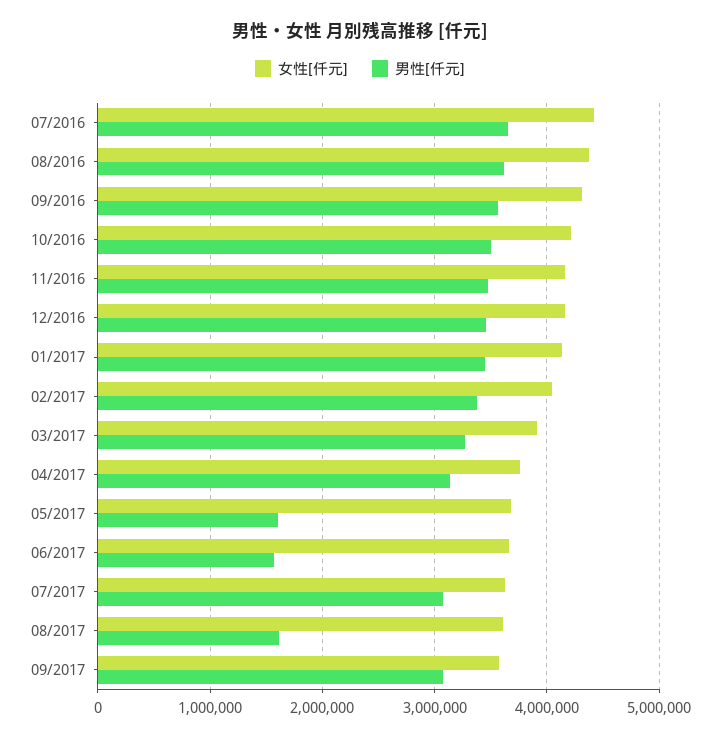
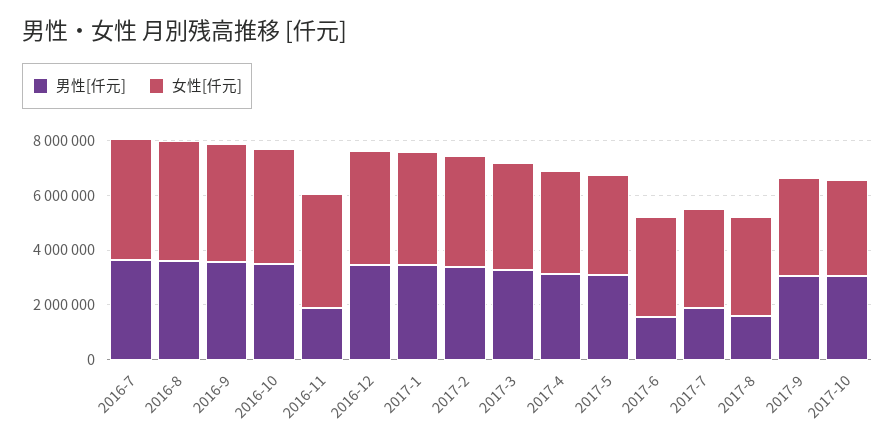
男性[仟元], 11/2016: 3500000 -> 2000000
男性[仟元], 05/2017: 1600000 -> 3000000
男性[仟元], 07/2017: 3100000 -> 2000000
男性[仟元], 2017-10: none -> 3000000
女性[仟元], 2017-10: none -> 3500000

